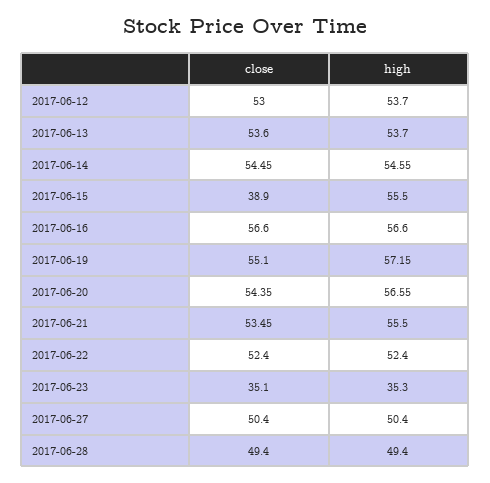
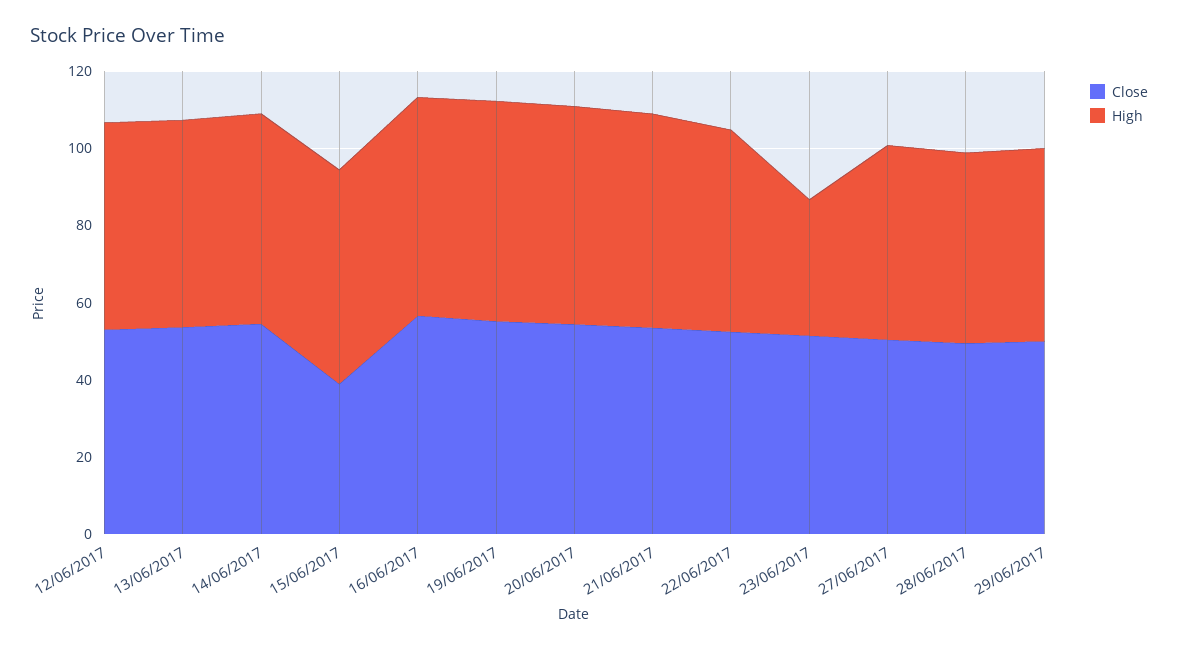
close, 2017-06-23: 35.1 -> 50
close, 29/06/2017: none -> 50
high, 29/06/2017: none -> 50

